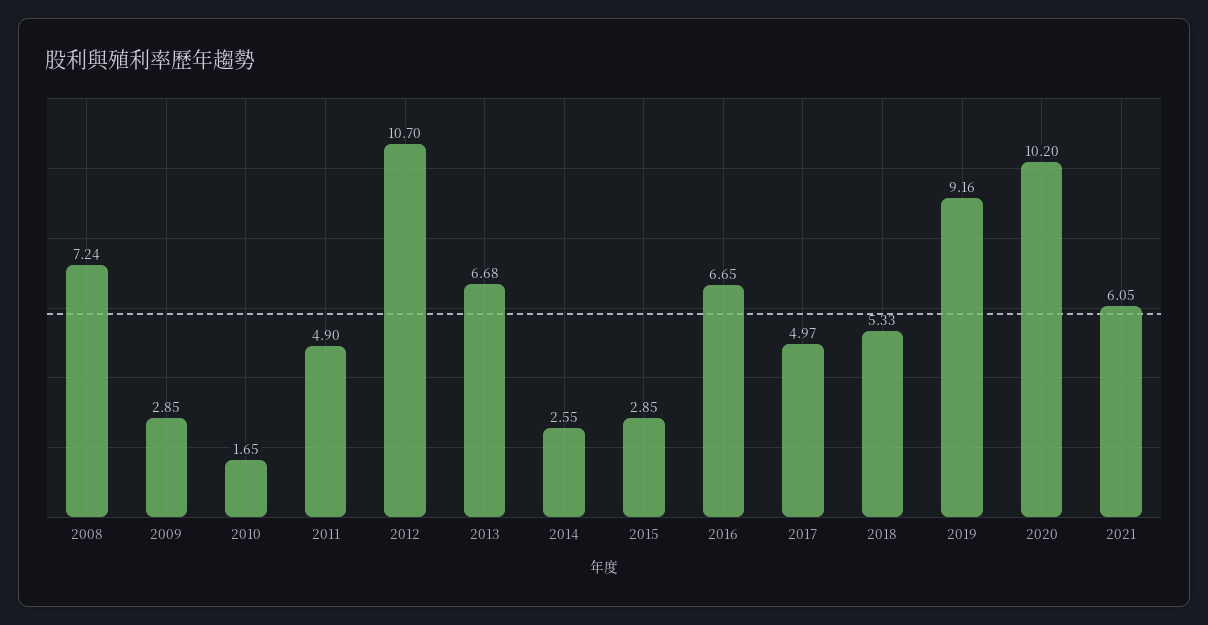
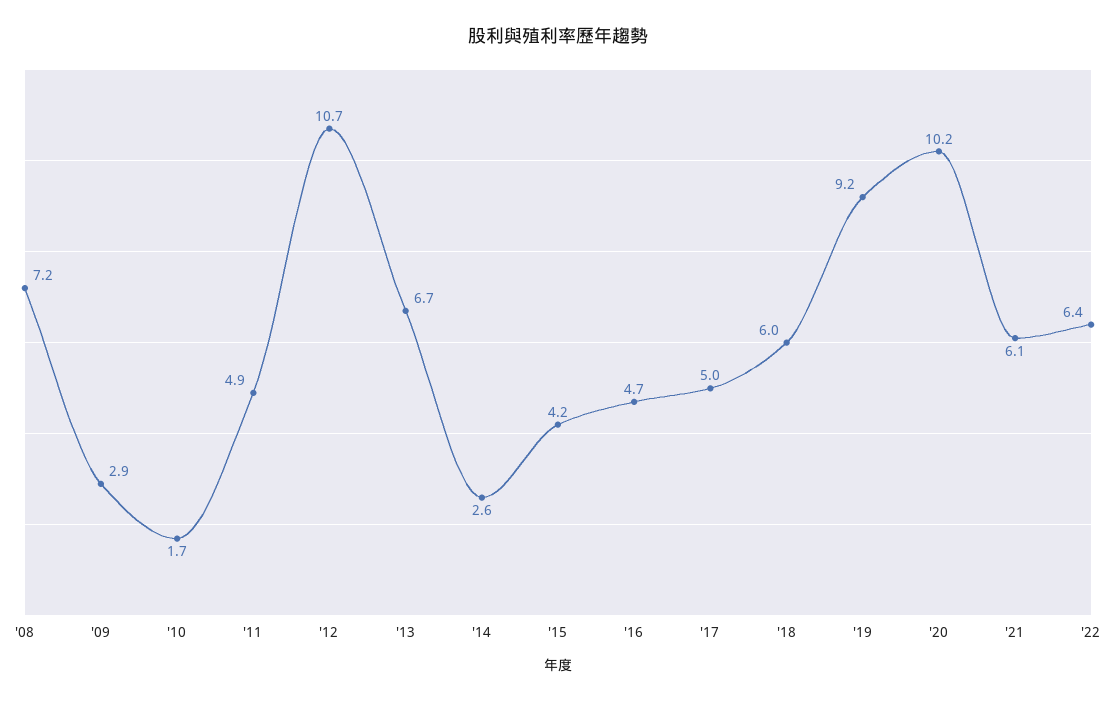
2015: 2.85 -> 4.2
2016: 6.65 -> 4.7
2018: 5.33 -> 6
'22: none -> 6.4

